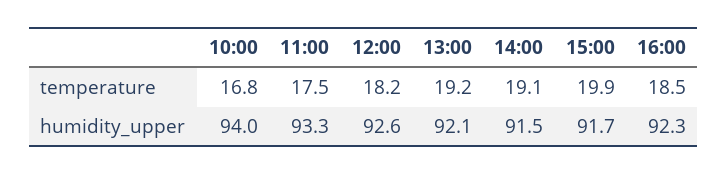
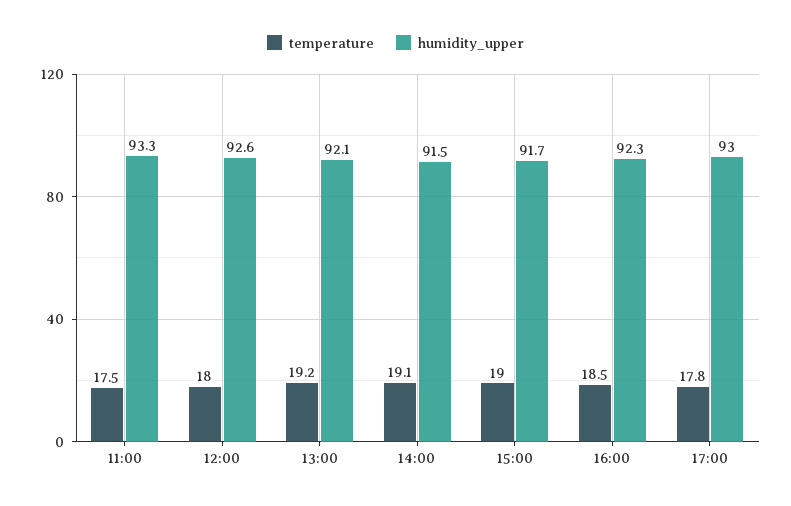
temperature, 10:00: 16.8 -> none
temperature, 12:00: 18.2 -> 18
temperature, 15:00: 19.9 -> 19
humidity_upper, 10:00: 94 -> none
temperature, 17:00: none -> 17.8
humidity_upper, 17:00: none -> 93

